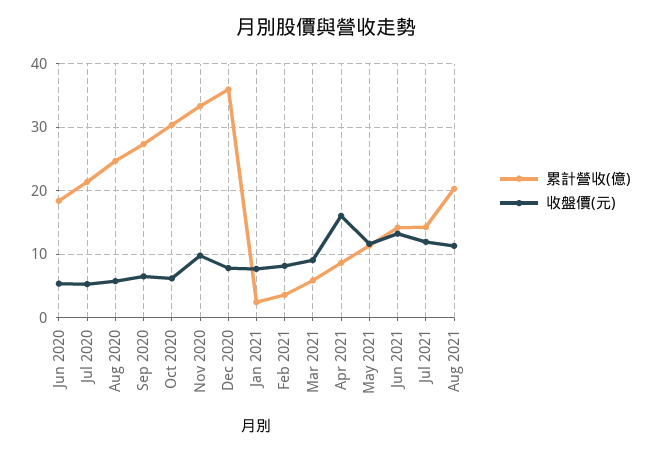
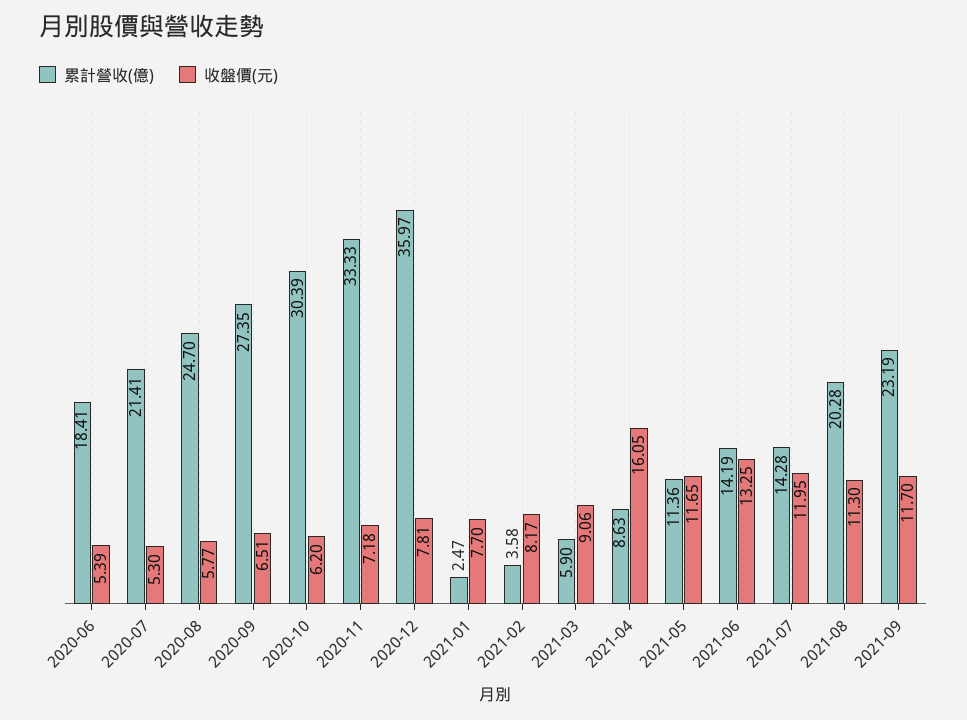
收盤價(元), Nov 2020: 10 -> 7.18
累計營收(億), 2021-09: none -> 23.19
收盤價(元), 2021-09: none -> 11.7

